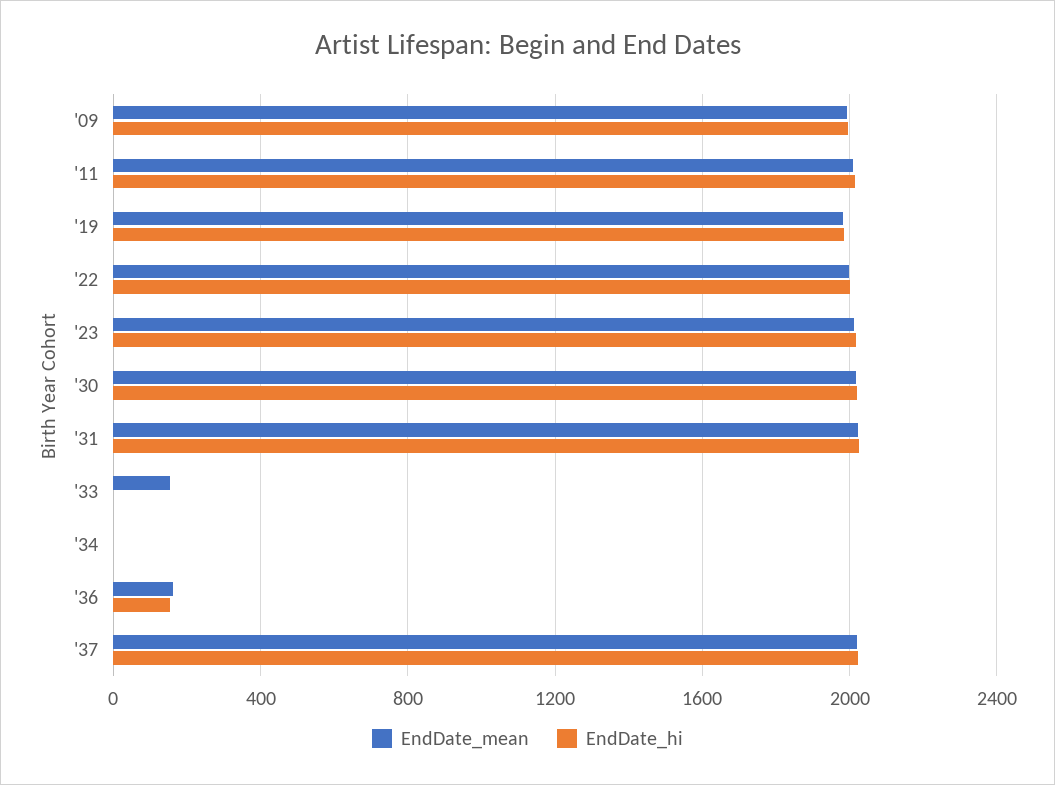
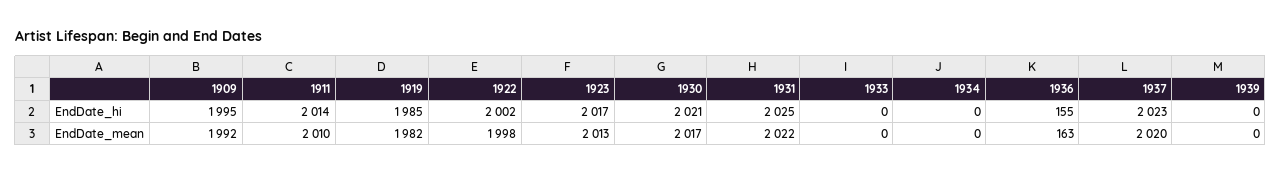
EndDate_mean, '33: 150 -> 0
EndDate_hi, 1939: none -> 0
EndDate_mean, 1939: none -> 0

